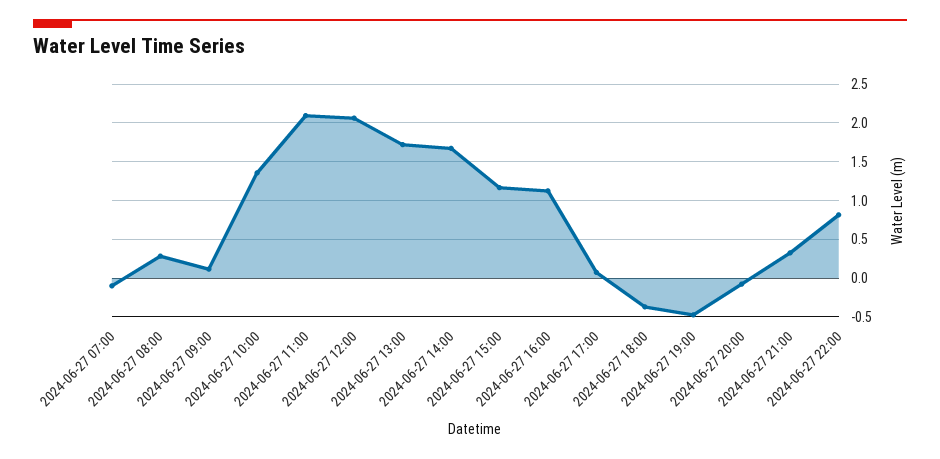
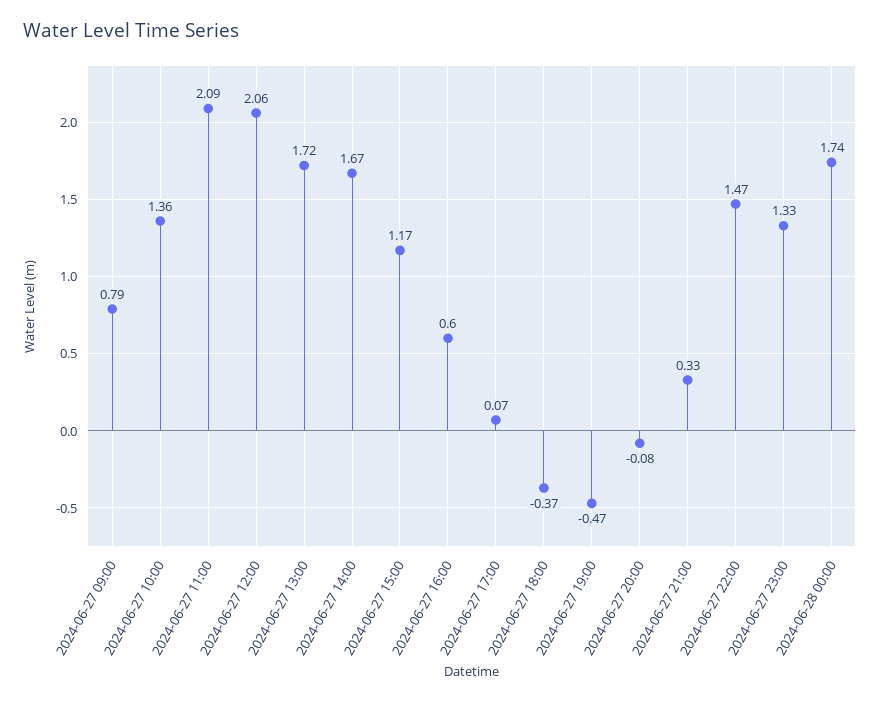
2024-06-27 07:00: -0.1 -> none
2024-06-27 08:00: 0.3 -> none
2024-06-27 09:00: 0.1 -> 0.79
2024-06-27 16:00: 1.1 -> 0.6
2024-06-27 22:00: 0.8 -> 1.47
2024-06-27 23:00: none -> 1.33
2024-06-28 00:00: none -> 1.74

